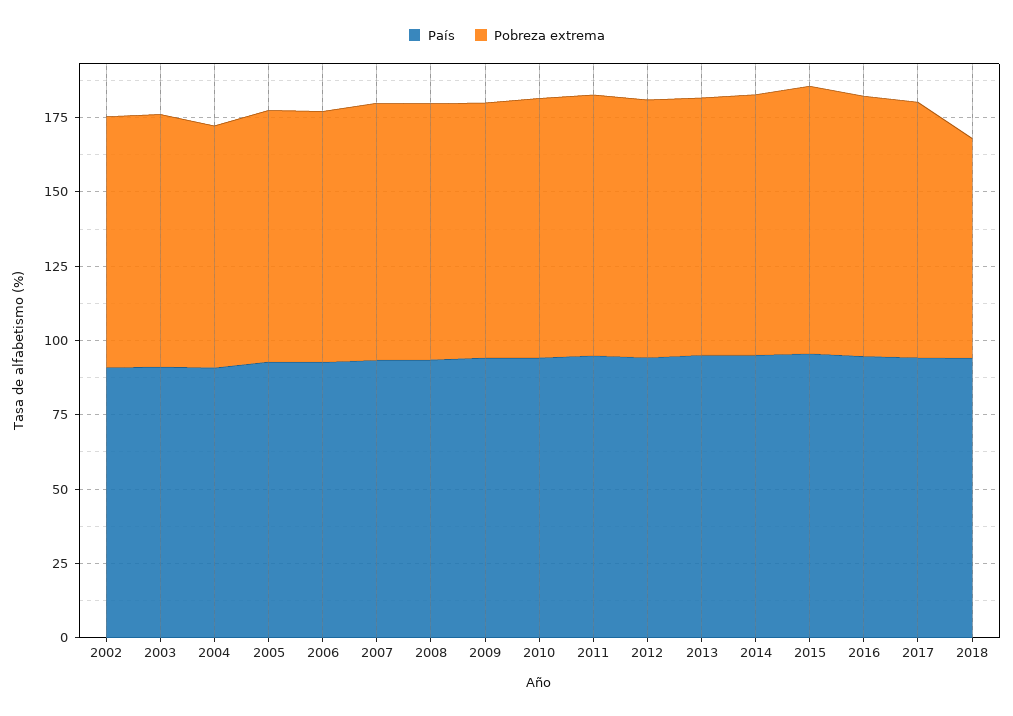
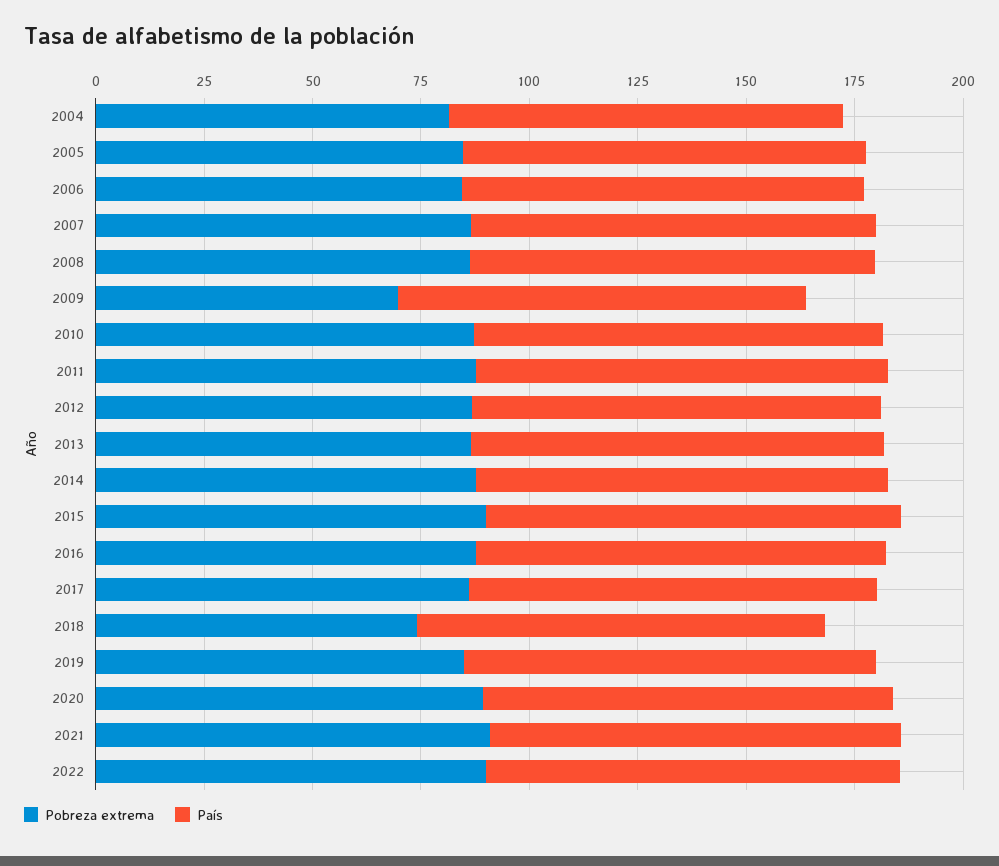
País, 2002: 90 -> none
Pobreza extrema, 2002: 85 -> none
País, 2003: 90 -> none
Pobreza extrema, 2003: 85 -> none
Pobreza extrema, 2009: 85 -> 70
Pobreza extrema, 2019: none -> 85
País, 2019: none -> 95
Pobreza extrema, 2020: none -> 90
País, 2020: none -> 95
Pobreza extrema, 2021: none -> 90
País, 2021: none -> 95
Pobreza extrema, 2022: none -> 90
País, 2022: none -> 95

